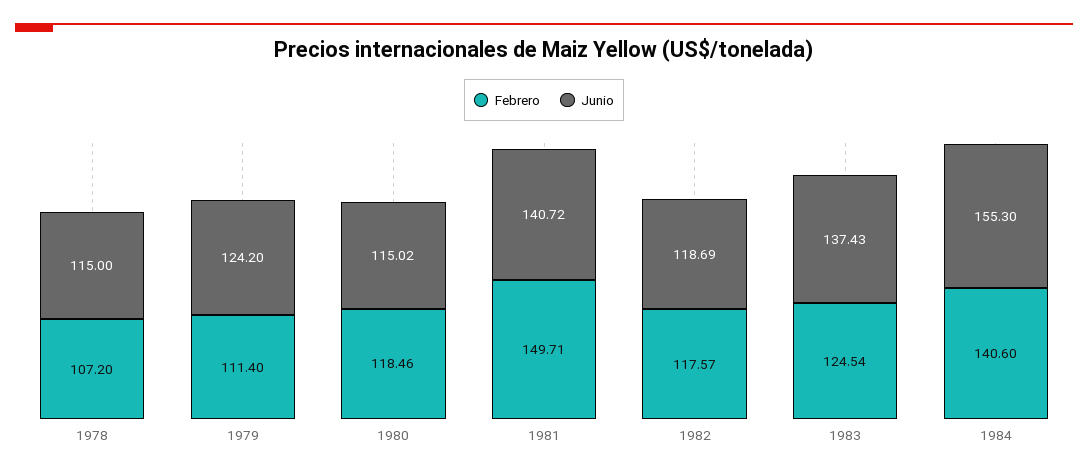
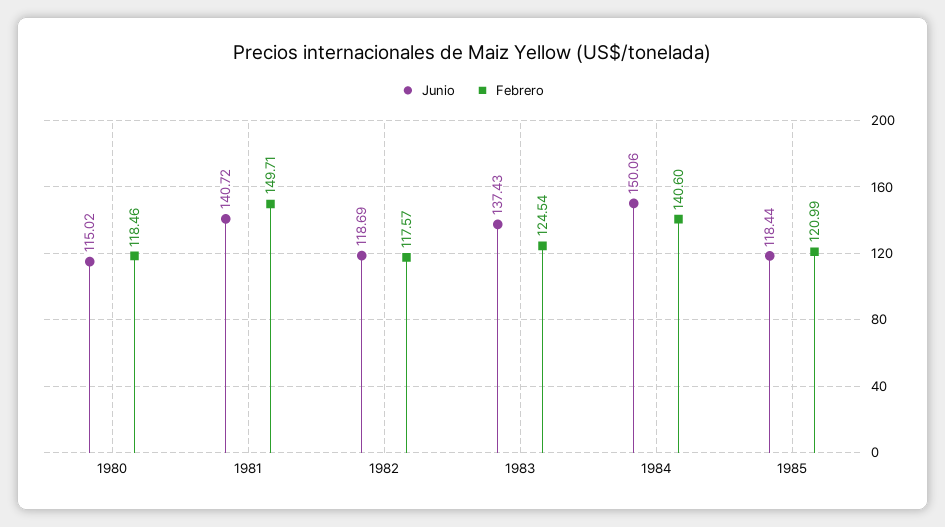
Febrero, 1978: 107.2 -> none
Junio, 1978: 115 -> none
Febrero, 1979: 111.4 -> none
Junio, 1979: 124.2 -> none
Junio, 1984: 155.3 -> 150.06
Junio, 1985: none -> 118.44
Febrero, 1985: none -> 120.99

